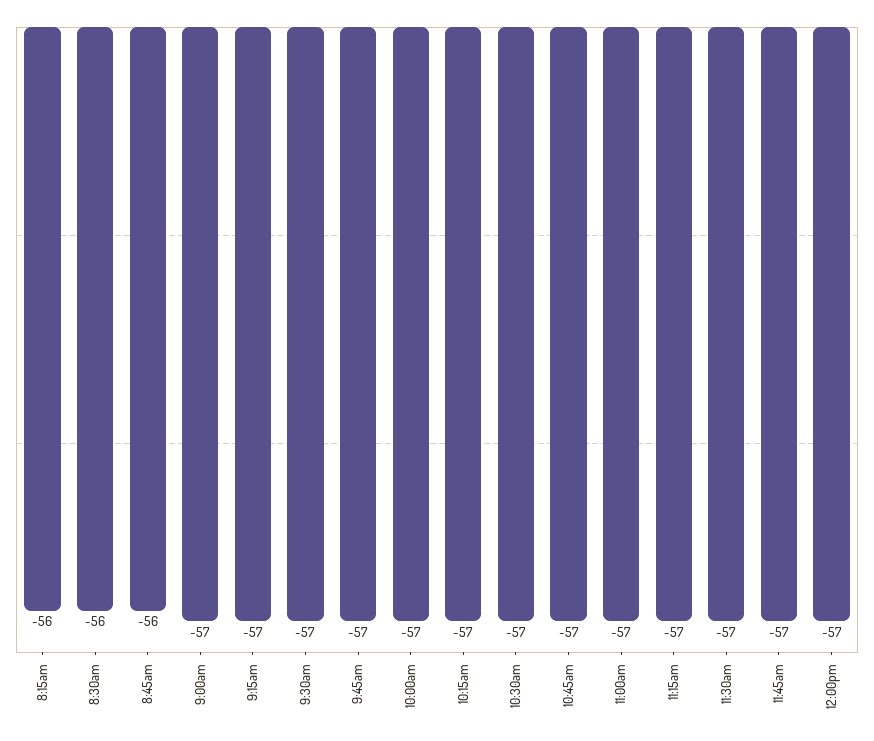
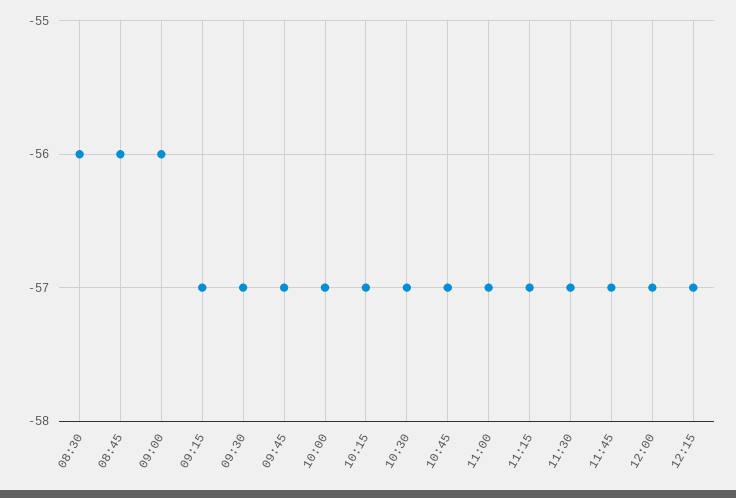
8:15am: -56 -> none
9:00am: -57 -> -56
12:15: none -> -57

